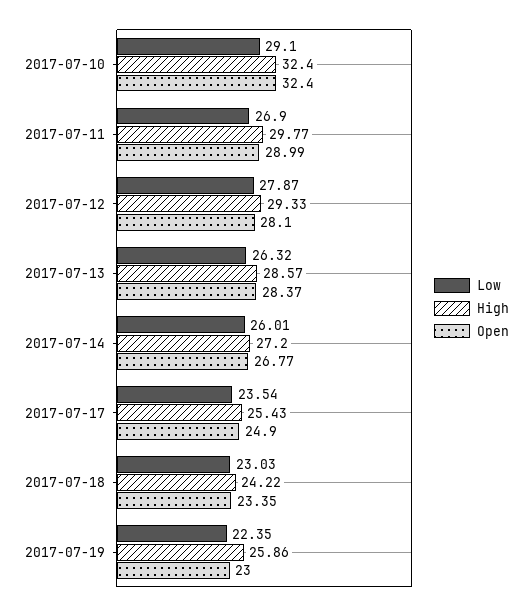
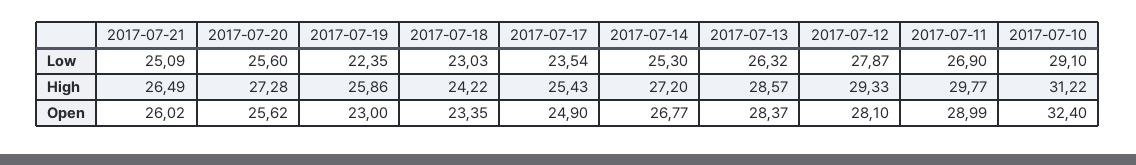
High, 2017-07-10: 32.4 -> 31.22
Low, 2017-07-14: 26.01 -> 25.3
Low, 2017-07-21: none -> 25.09
Low, 2017-07-20: none -> 25.6
High, 2017-07-21: none -> 26.49
High, 2017-07-20: none -> 27.28
Open, 2017-07-21: none -> 26.02
Open, 2017-07-20: none -> 25.62

